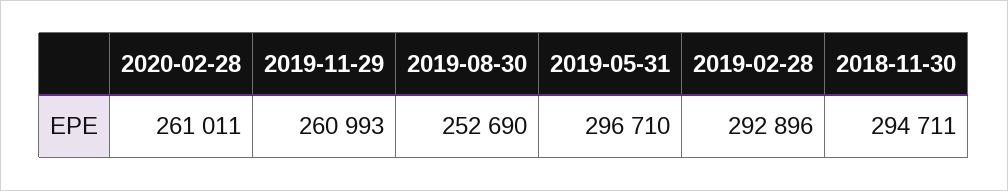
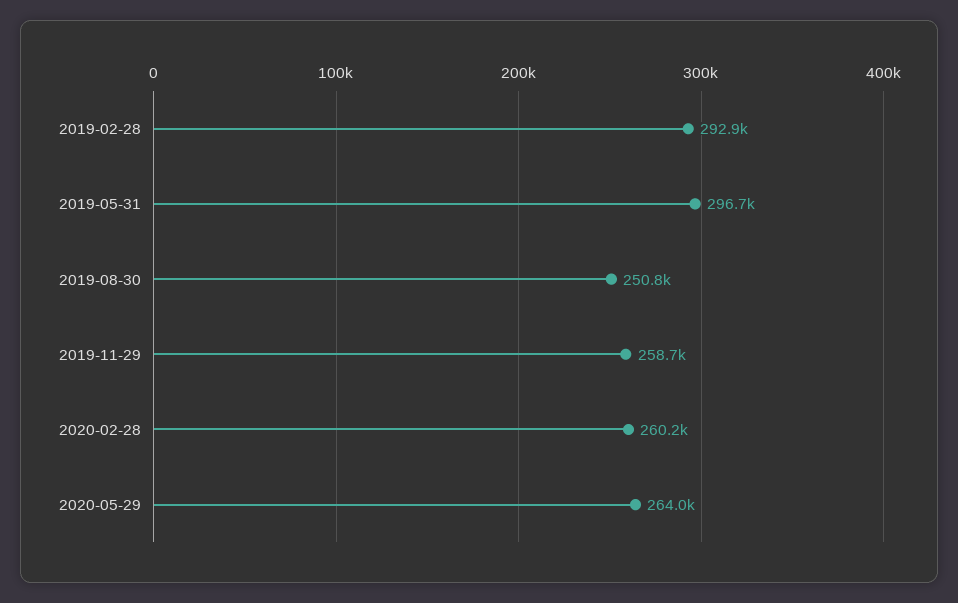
2020-02-28: 261011 -> 260200
2019-11-29: 260993 -> 258700
2019-08-30: 252690 -> 250800
2018-11-30: 294711 -> none
2020-05-29: none -> 264000

